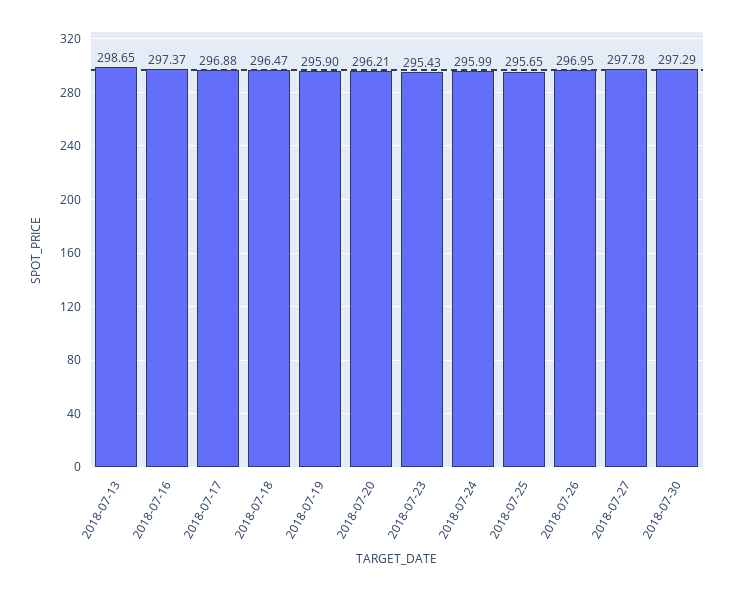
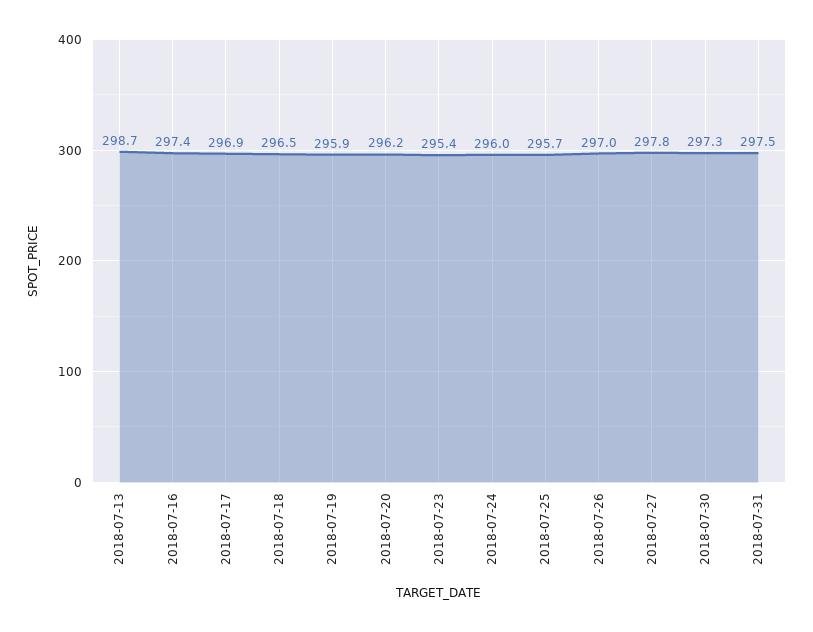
2018-07-31: none -> 297.5

